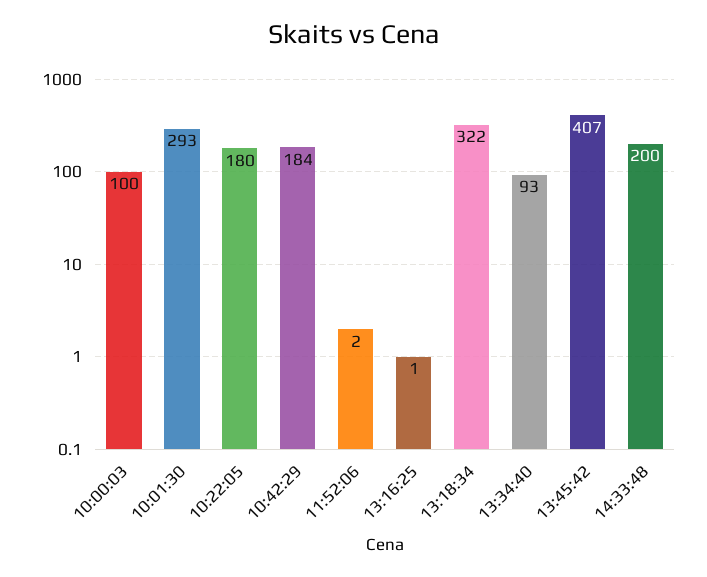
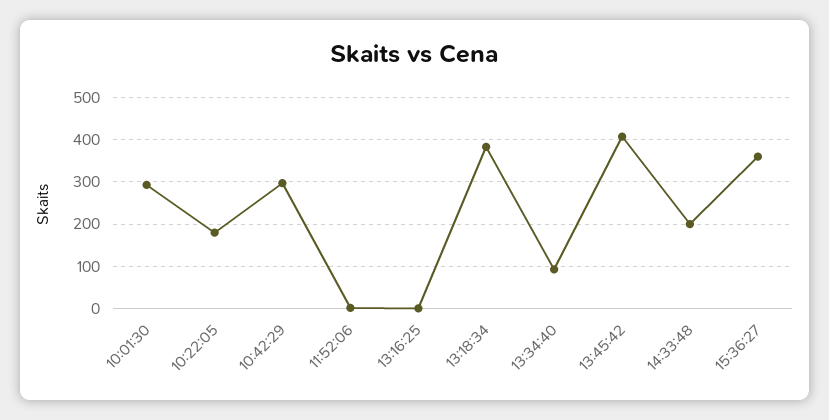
10:00:03: 100 -> none
10:42:29: 184 -> 300
13:18:34: 322 -> 380
15:36:27: none -> 360

